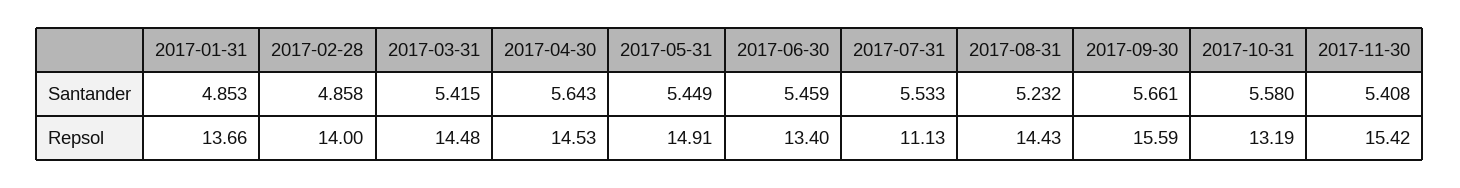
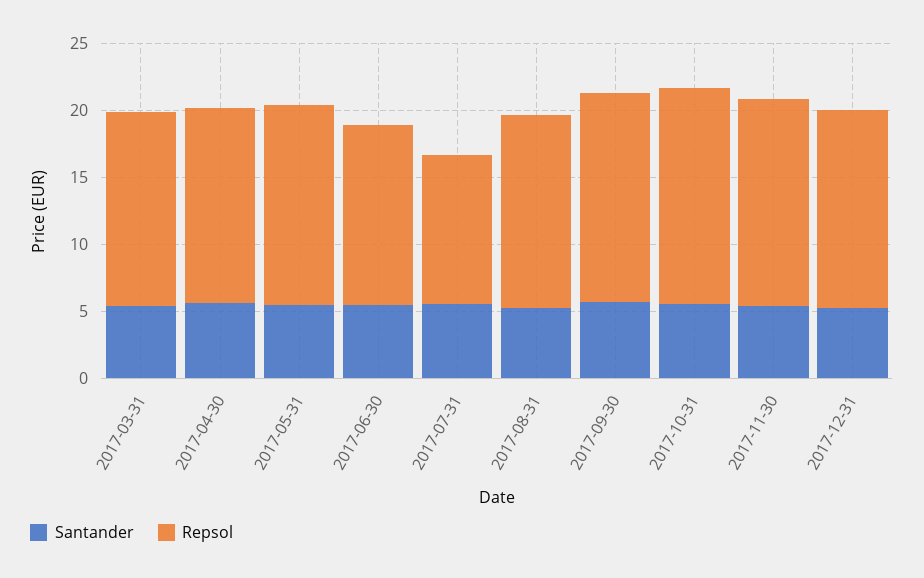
Santander, 2017-01-31: 4.853 -> none
Santander, 2017-02-28: 4.858 -> none
Repsol, 2017-01-31: 13.66 -> none
Repsol, 2017-02-28: 14 -> none
Repsol, 2017-10-31: 13.19 -> 16
Santander, 2017-12-31: none -> 5
Repsol, 2017-12-31: none -> 15

